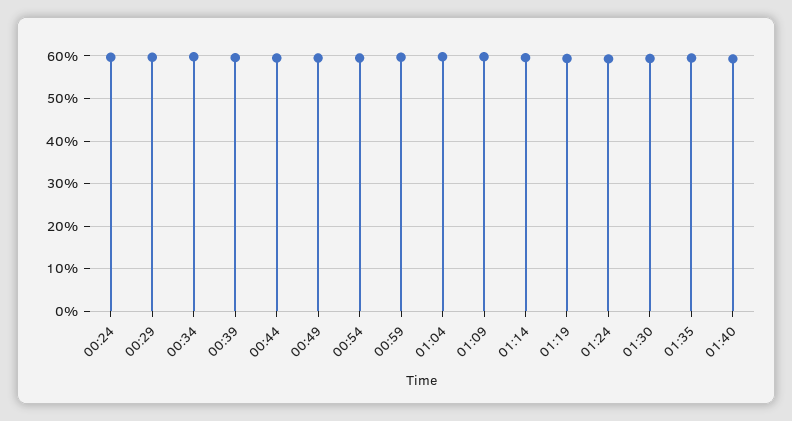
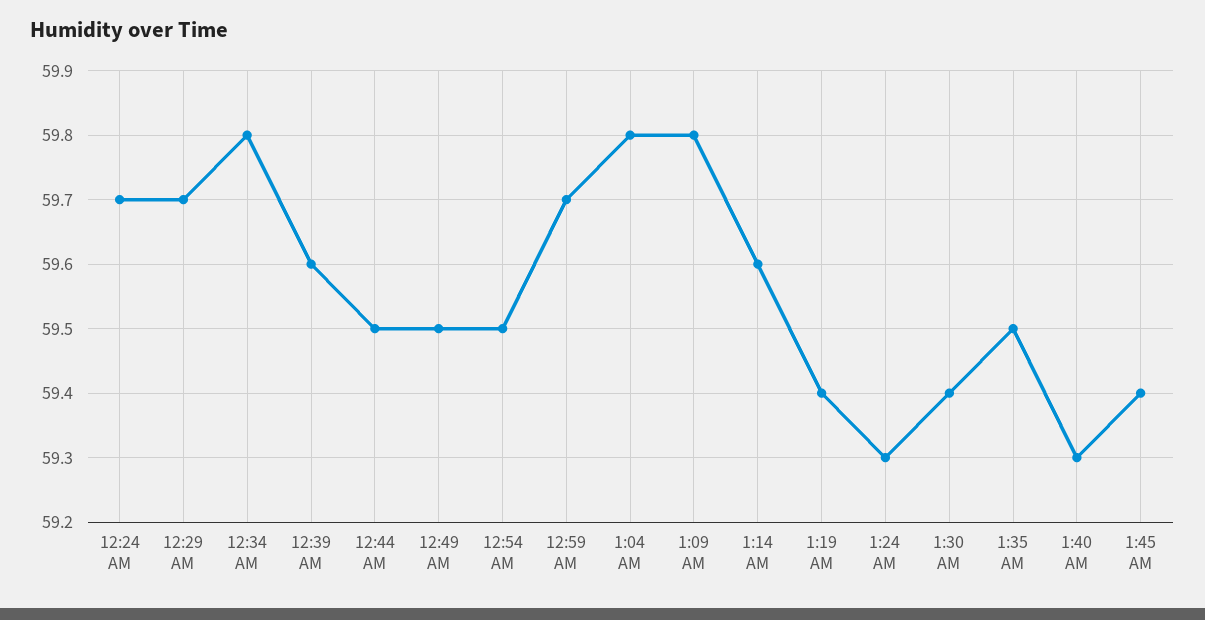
1:45 AM: none -> 59.4

